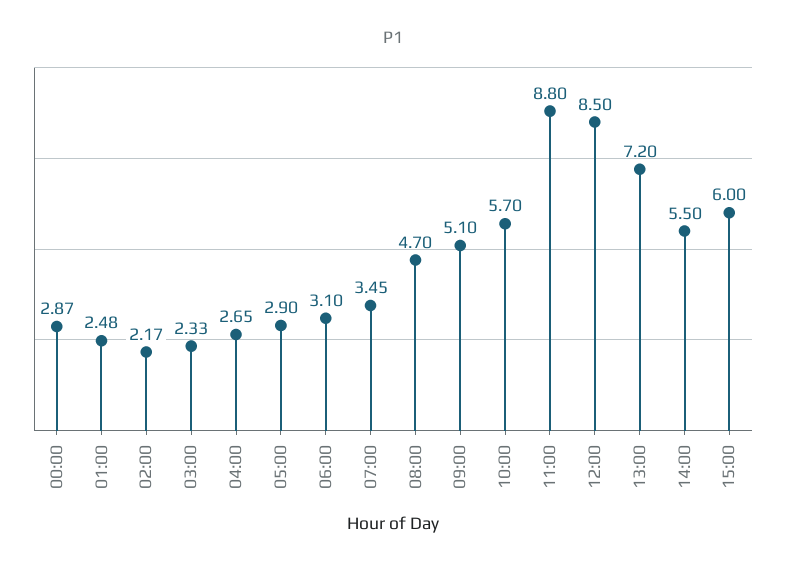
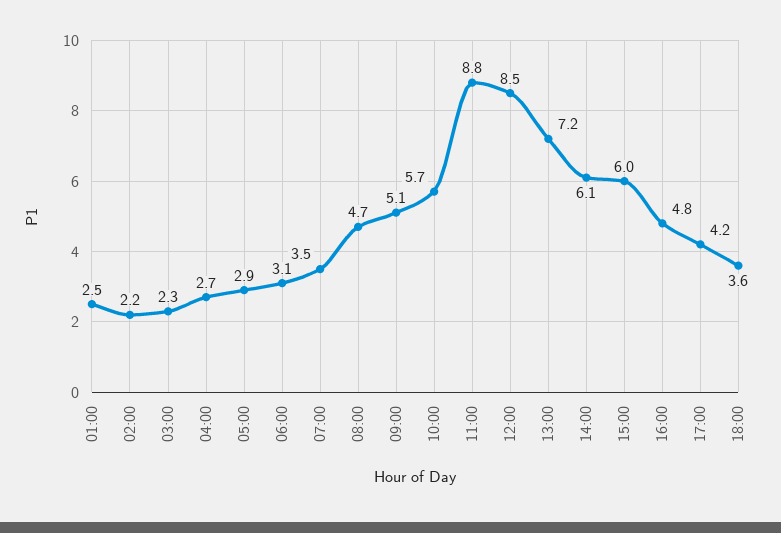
00:00: 2.87 -> none
14:00: 5.5 -> 6.1
16:00: none -> 4.8
17:00: none -> 4.2
18:00: none -> 3.6

